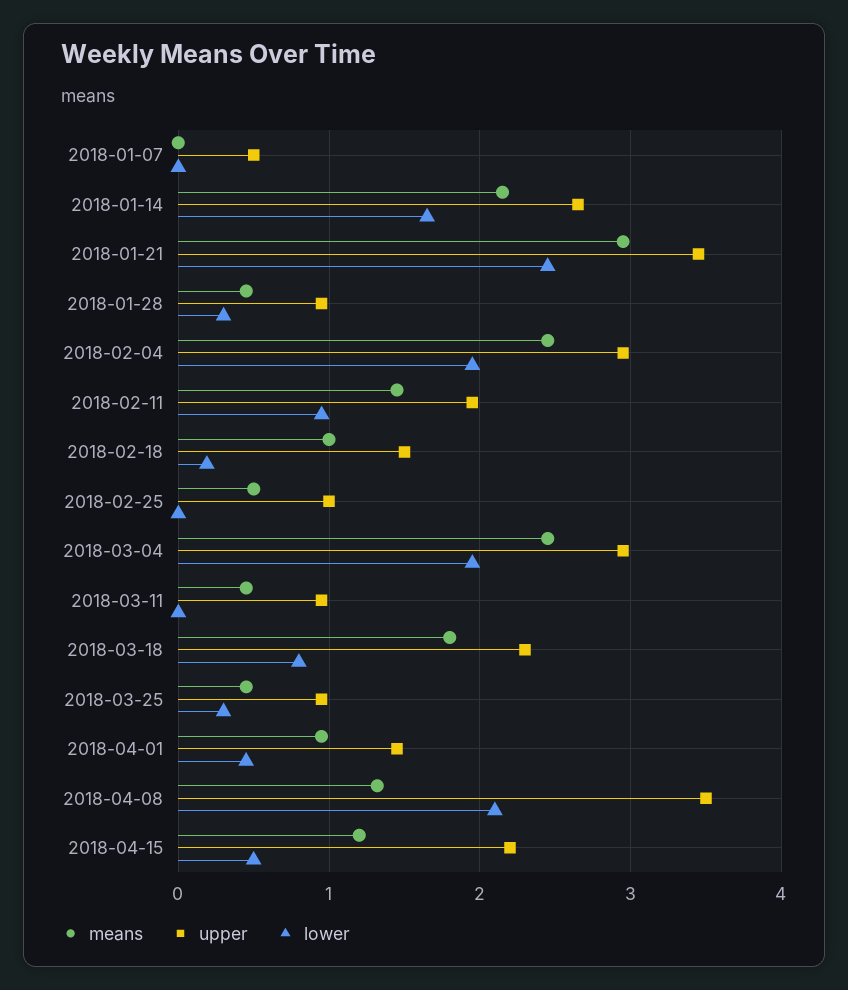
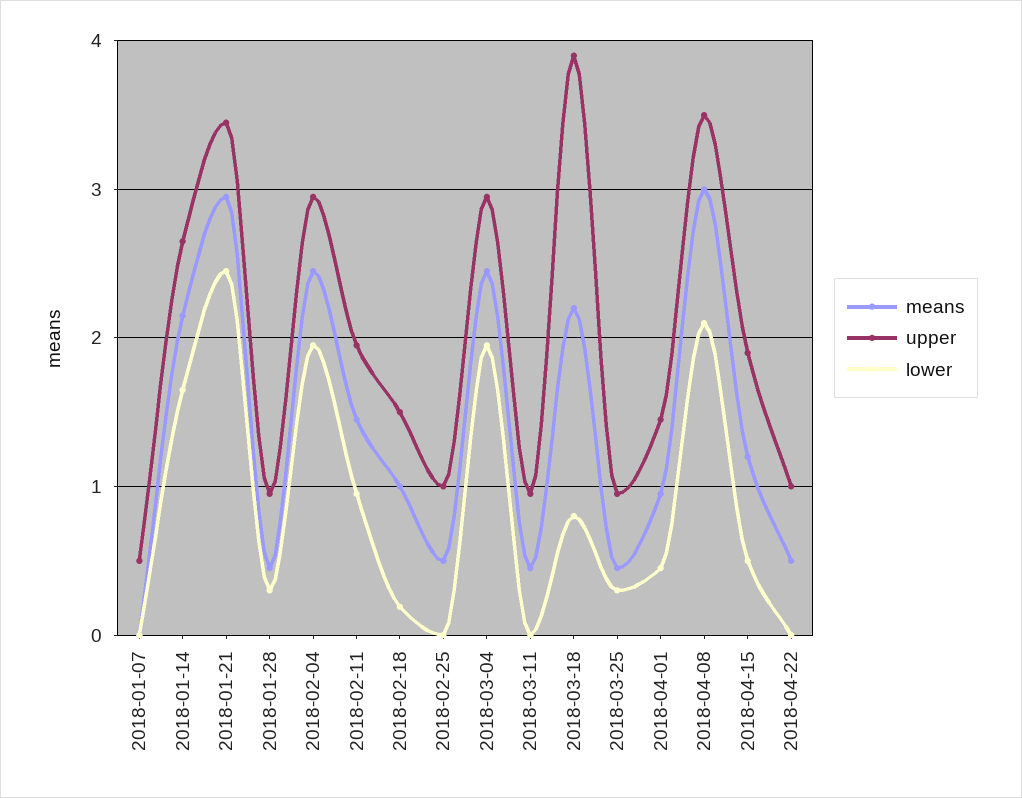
means, 2018-03-18: 1.8 -> 2.2
upper, 2018-03-18: 2.3 -> 3.9
means, 2018-04-08: 1.3 -> 3
upper, 2018-04-15: 2.2 -> 1.9
means, 2018-04-22: none -> 0.5
upper, 2018-04-22: none -> 1
lower, 2018-04-22: none -> 0

